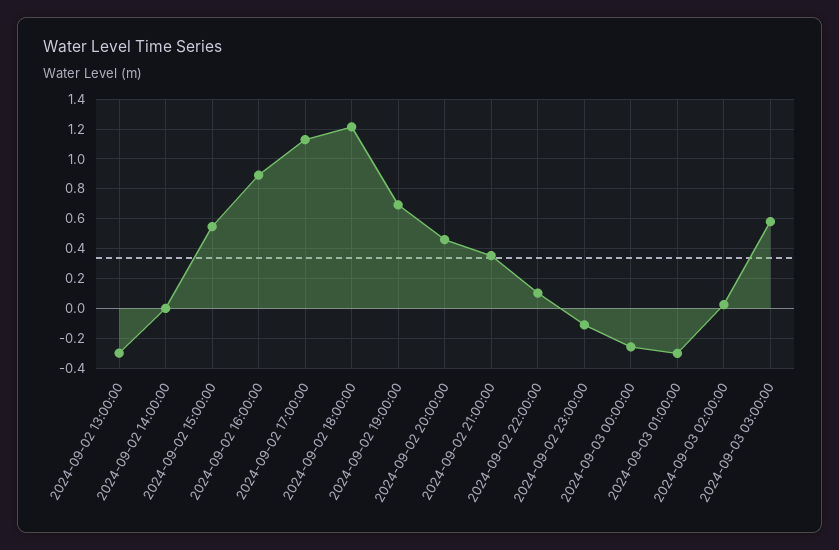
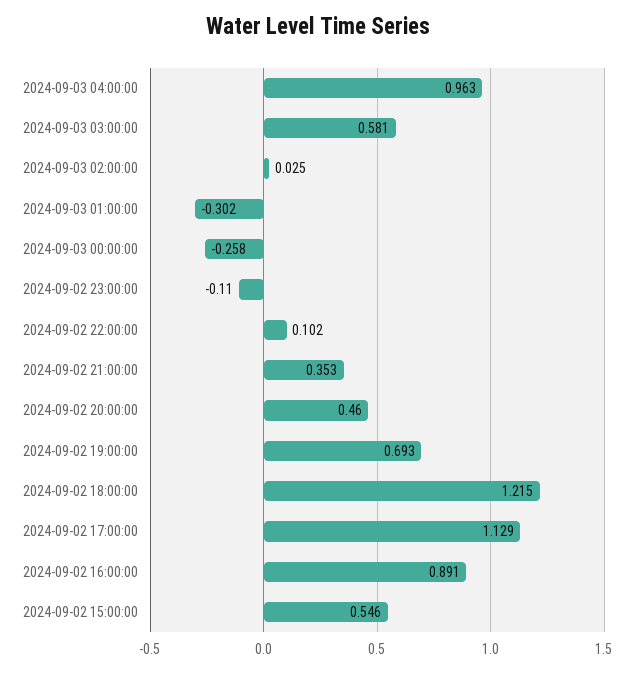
2024-09-02 13:00:00: -0.3 -> none
2024-09-02 14:00:00: 0 -> none
2024-09-03 04:00:00: none -> 0.963

